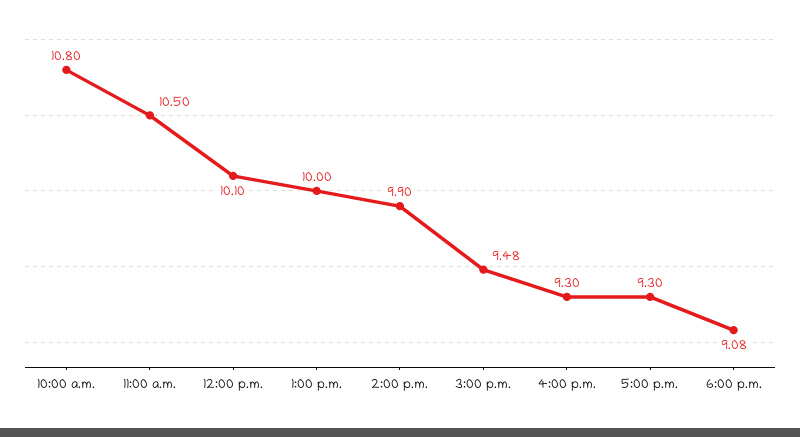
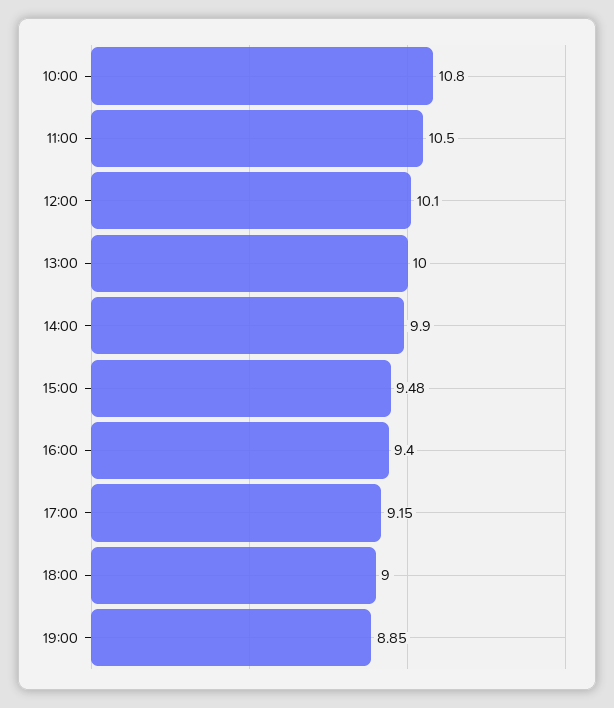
4:00 p.m.: 9.3 -> 9.4
5:00 p.m.: 9.3 -> 9.15
6:00 p.m.: 9.08 -> 9
19:00: none -> 8.85

